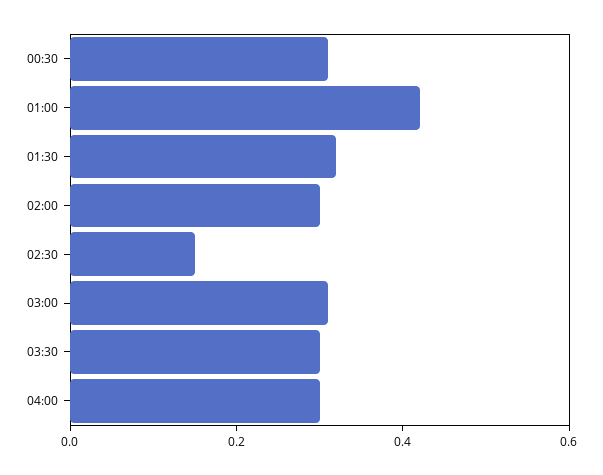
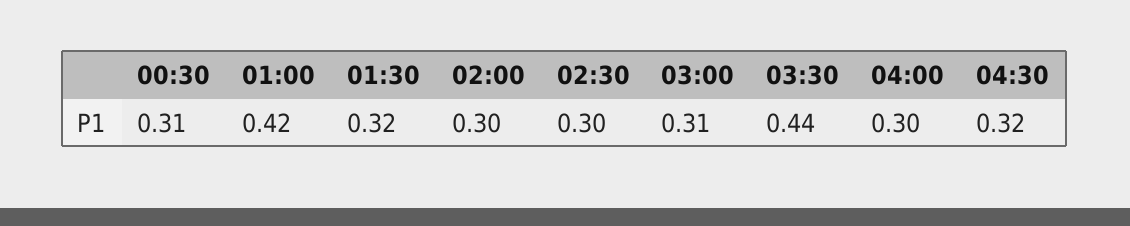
02:30: 0.15 -> 0.3
03:30: 0.3 -> 0.44
04:30: none -> 0.32

